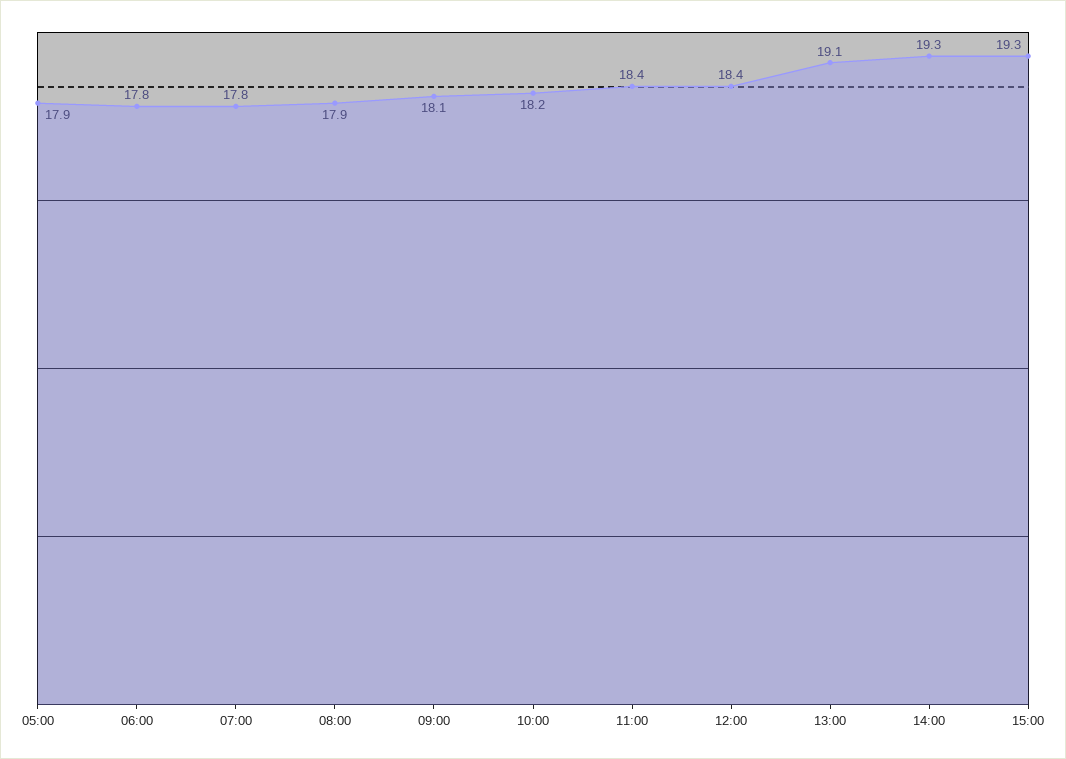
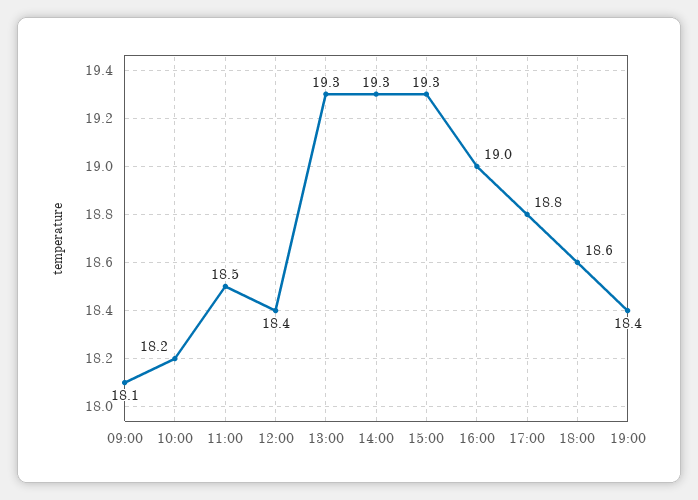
05:00: 17.9 -> none
06:00: 17.8 -> none
07:00: 17.8 -> none
08:00: 17.9 -> none
11:00: 18.4 -> 18.5
13:00: 19.1 -> 19.3
16:00: none -> 19
17:00: none -> 18.8
18:00: none -> 18.6
19:00: none -> 18.4

